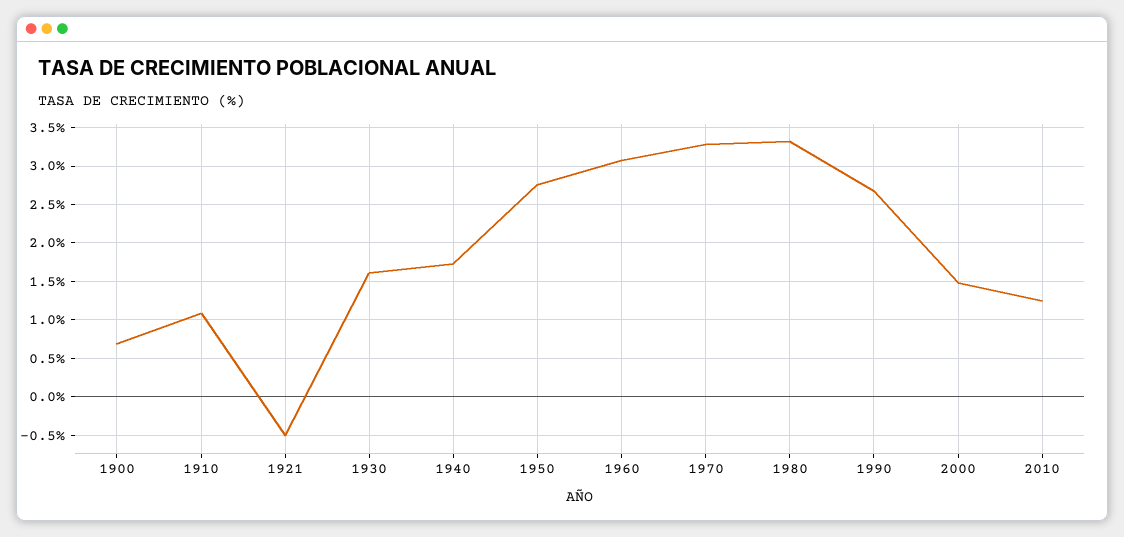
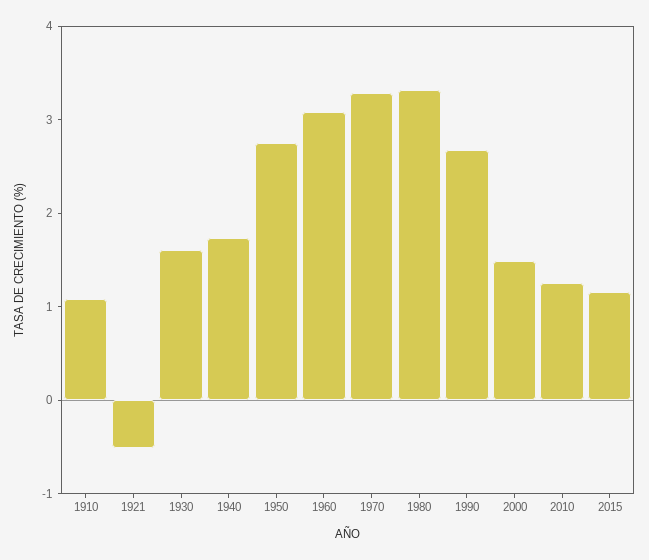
1900: 0.7 -> none
2015: none -> 1.2

